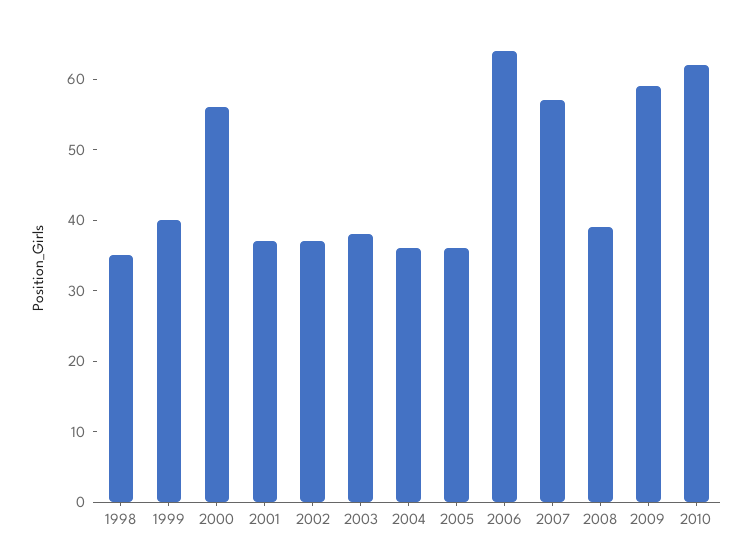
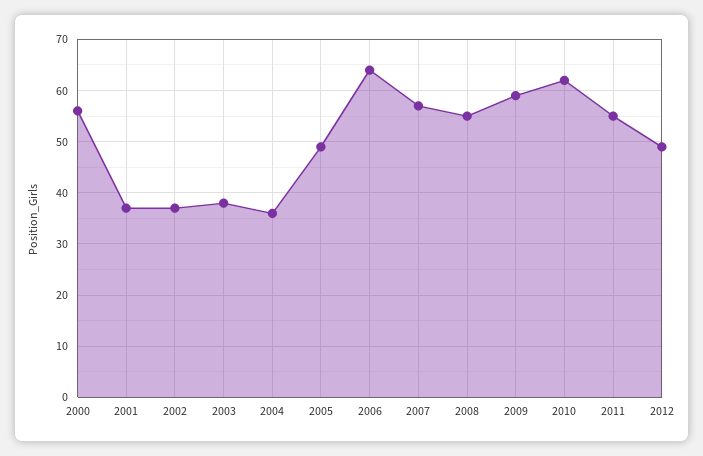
1998: 35 -> none
1999: 40 -> none
2005: 35 -> 50
2008: 40 -> 55
2011: none -> 55
2012: none -> 50

